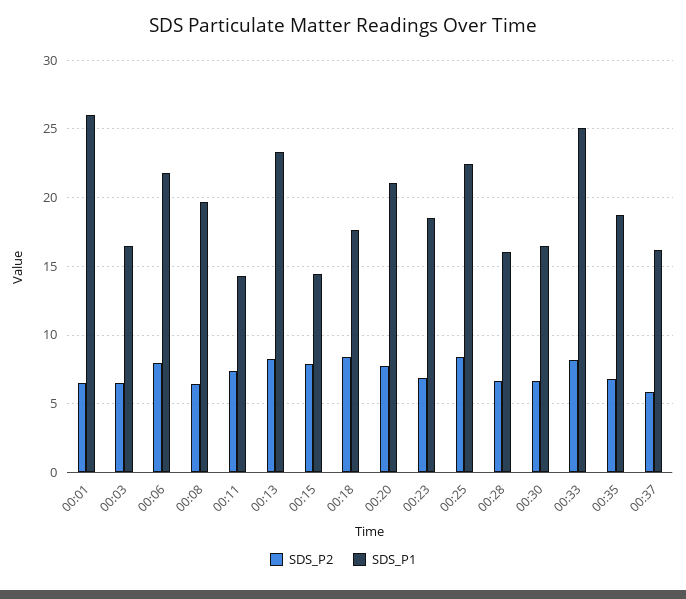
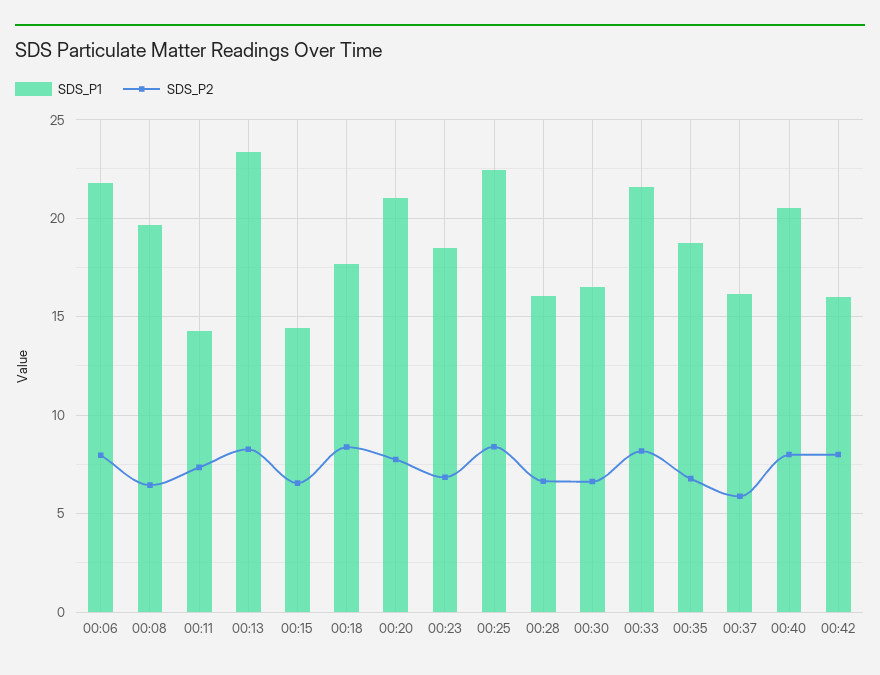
SDS_P2, 00:01: 6.5 -> none
SDS_P1, 00:01: 26 -> none
SDS_P2, 00:03: 6.5 -> none
SDS_P1, 00:03: 16.5 -> none
SDS_P2, 00:15: 8 -> 6.5
SDS_P1, 00:33: 25 -> 21.5
SDS_P1, 00:40: none -> 20.5
SDS_P2, 00:40: none -> 8
SDS_P1, 00:42: none -> 16
SDS_P2, 00:42: none -> 8

